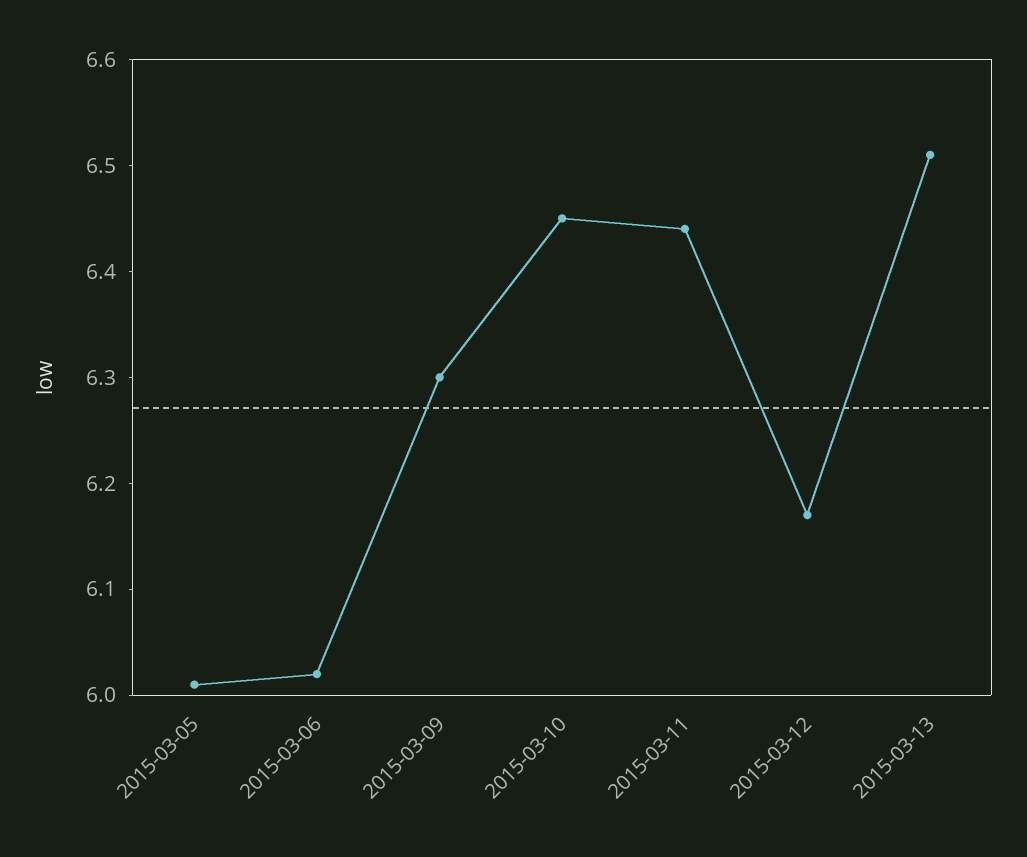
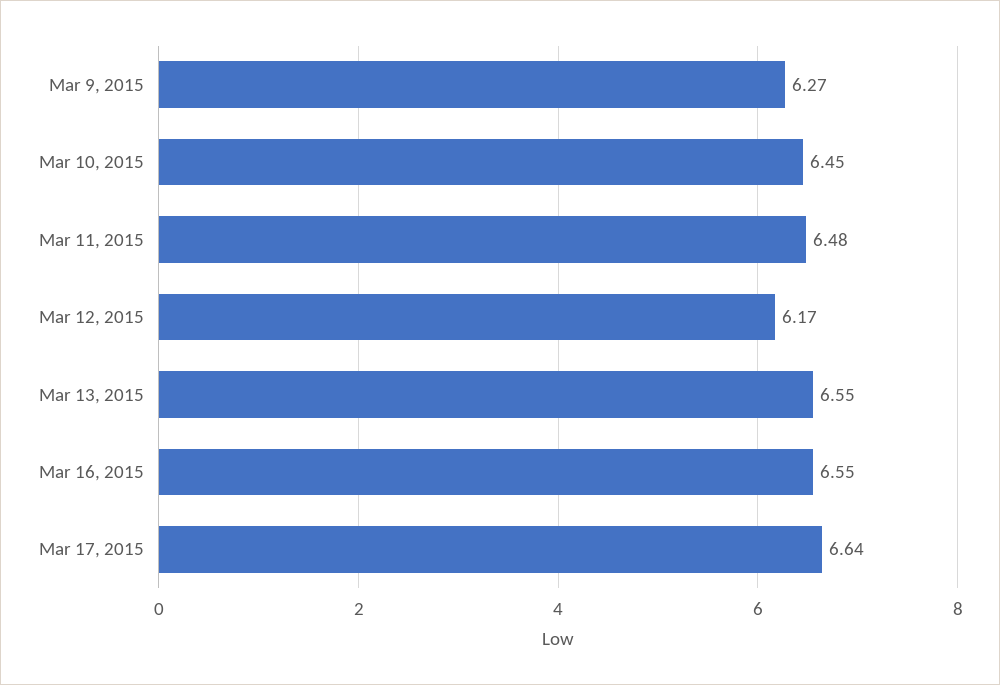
2015-03-05: 6.01 -> none
2015-03-06: 6.02 -> none
2015-03-09: 6.3 -> 6.27
2015-03-11: 6.44 -> 6.48
2015-03-13: 6.51 -> 6.55
Mar 16, 2015: none -> 6.55
Mar 17, 2015: none -> 6.64

